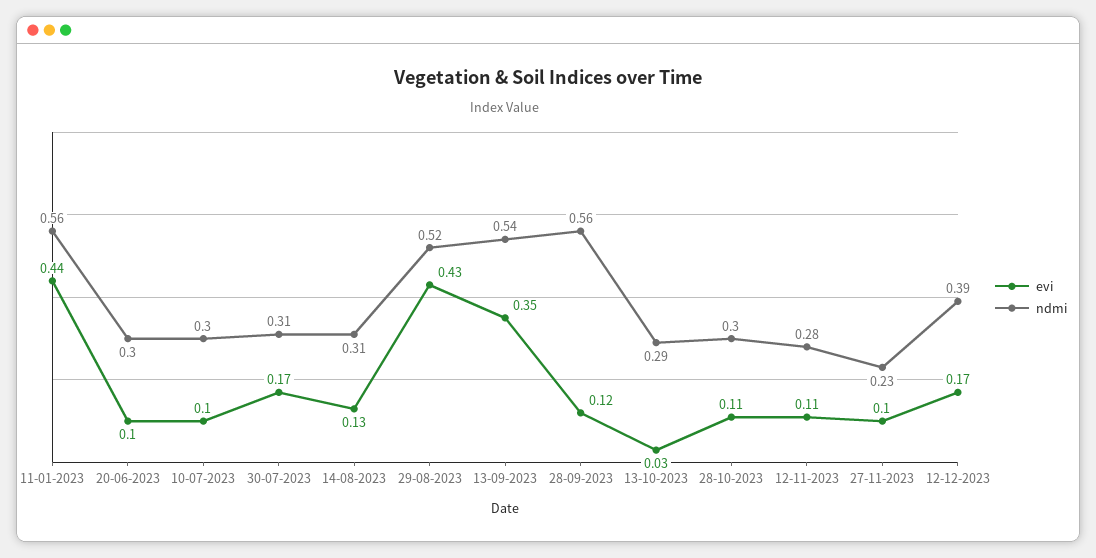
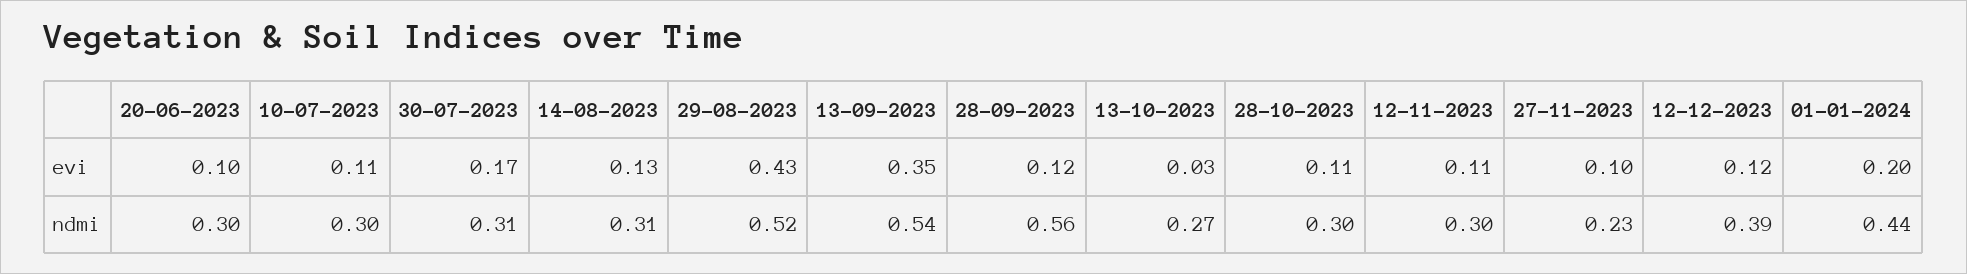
evi, 11-01-2023: 0.44 -> none
ndmi, 11-01-2023: 0.56 -> none
evi, 10-07-2023: 0.1 -> 0.11
ndmi, 13-10-2023: 0.29 -> 0.27
ndmi, 12-11-2023: 0.28 -> 0.3
evi, 12-12-2023: 0.17 -> 0.12
evi, 01-01-2024: none -> 0.2
ndmi, 01-01-2024: none -> 0.44

